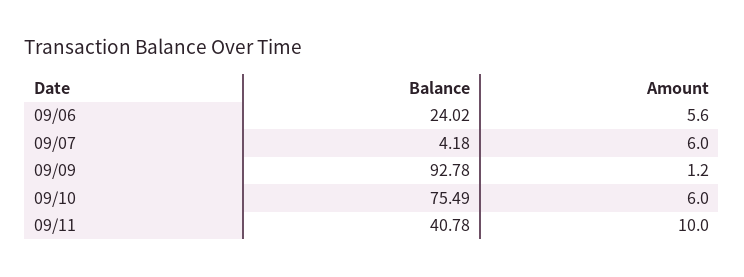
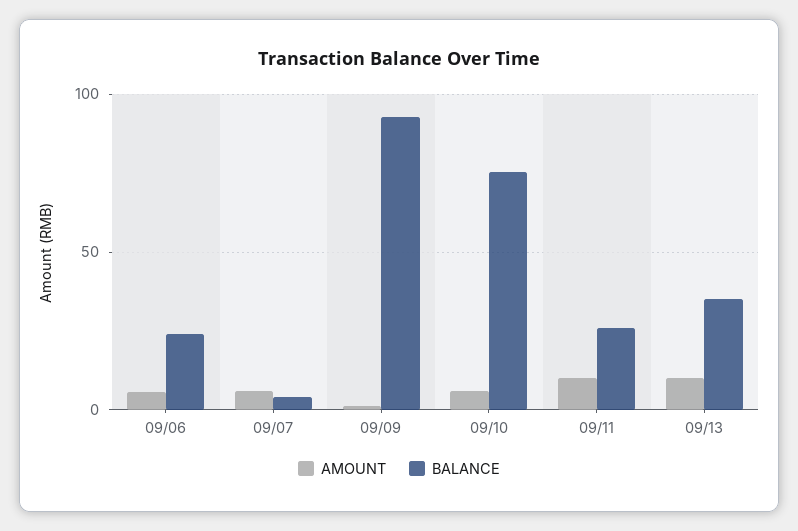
Balance, 09/11: 40.78 -> 25
Amount, 09/13: none -> 10
Balance, 09/13: none -> 35

